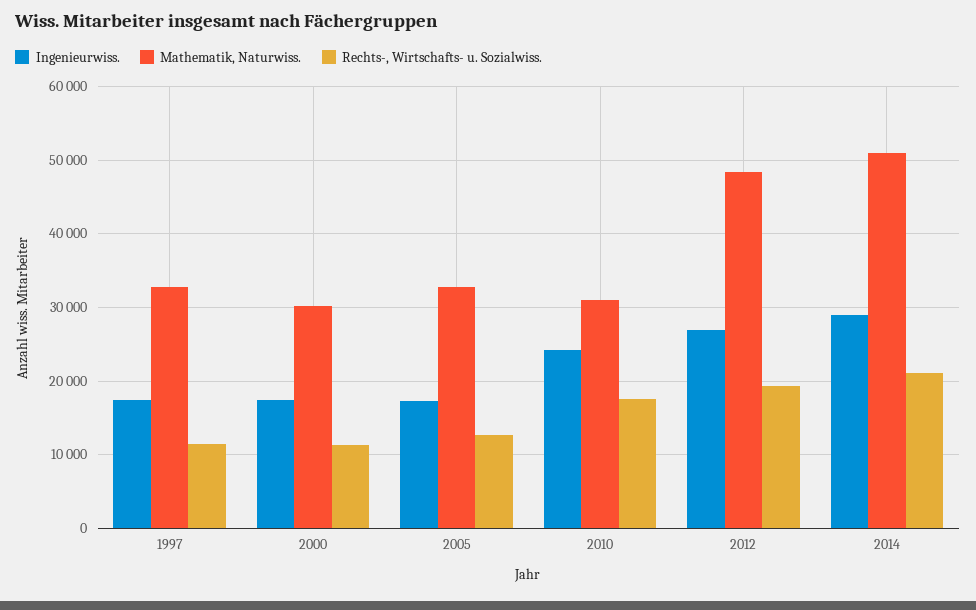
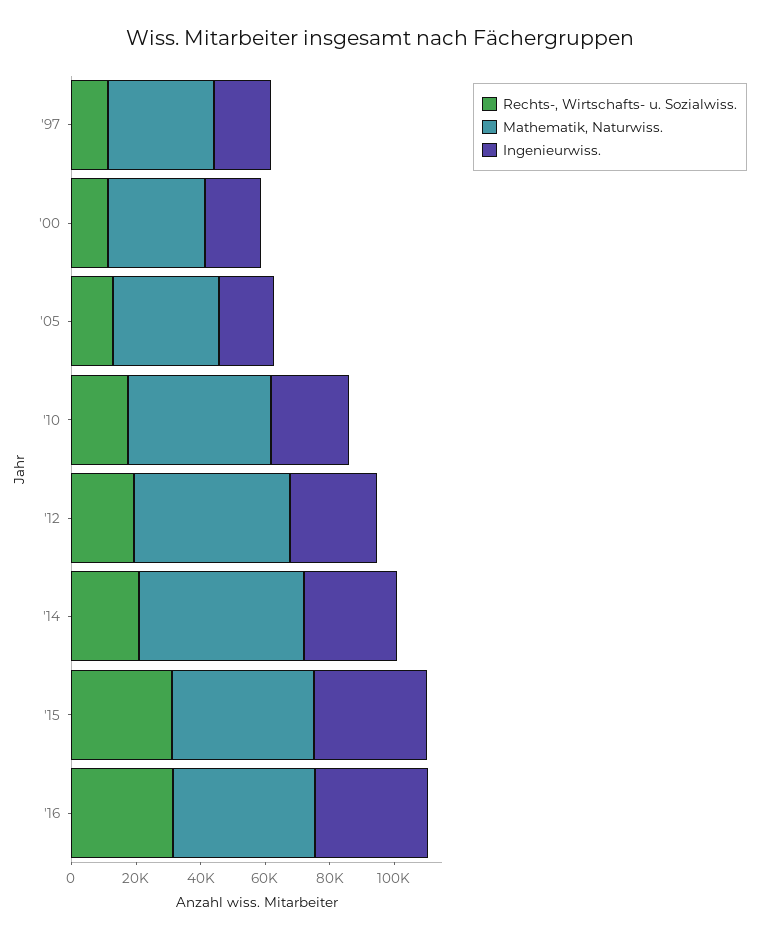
Mathematik, Naturwiss., 2010: 31000 -> 45000
Rechts-, Wirtschafts- u. Sozialwiss., '15: none -> 30000
Mathematik, Naturwiss., '15: none -> 45000
Ingenieurwiss., '15: none -> 35000
Rechts-, Wirtschafts- u. Sozialwiss., '16: none -> 30000
Mathematik, Naturwiss., '16: none -> 45000
Ingenieurwiss., '16: none -> 35000

